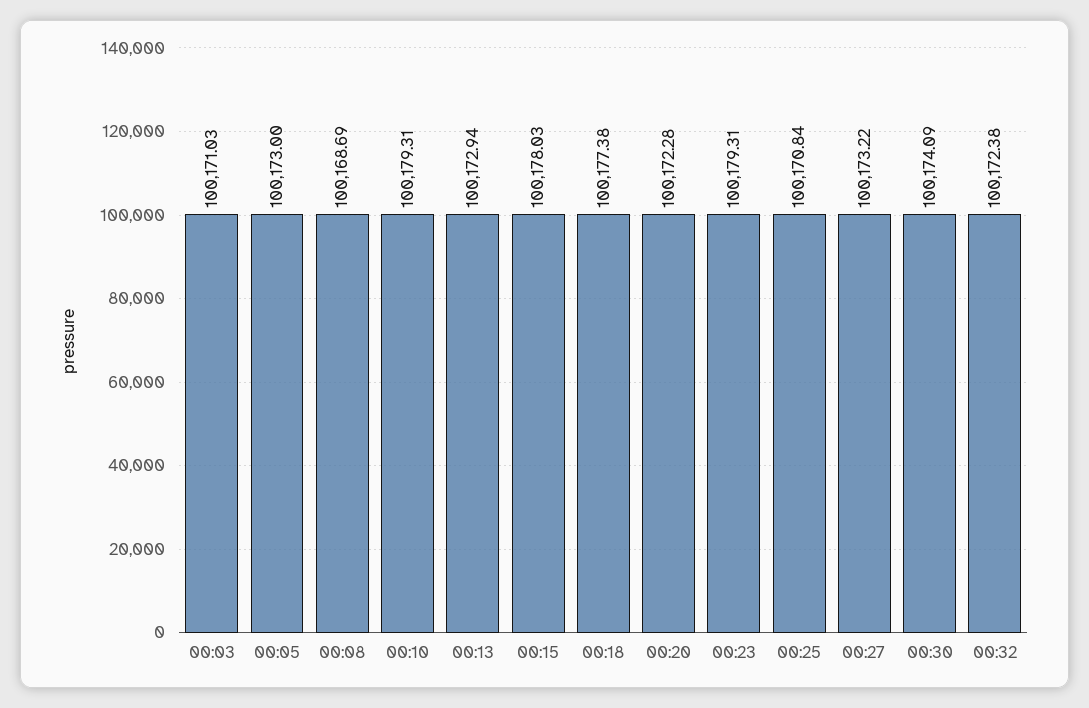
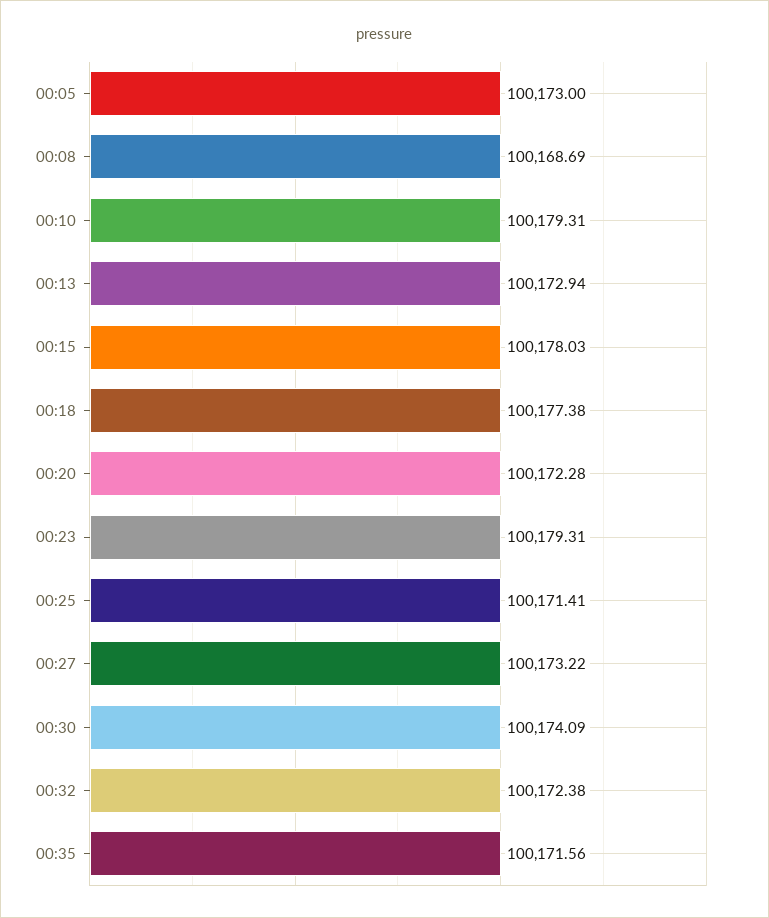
00:03: 100171.03 -> none
00:25: 100170.84 -> 100171.41
00:35: none -> 100171.56

